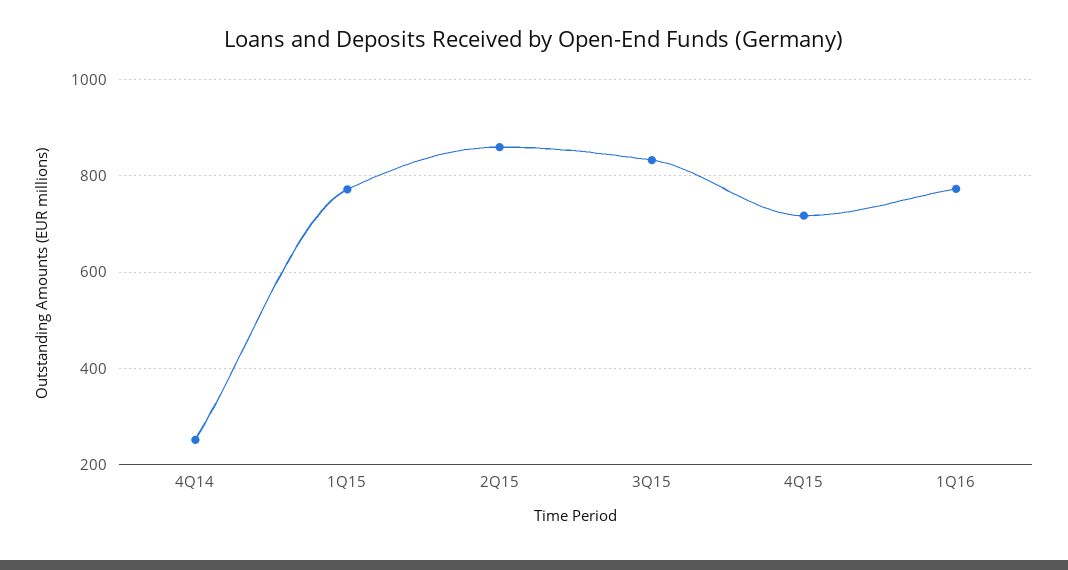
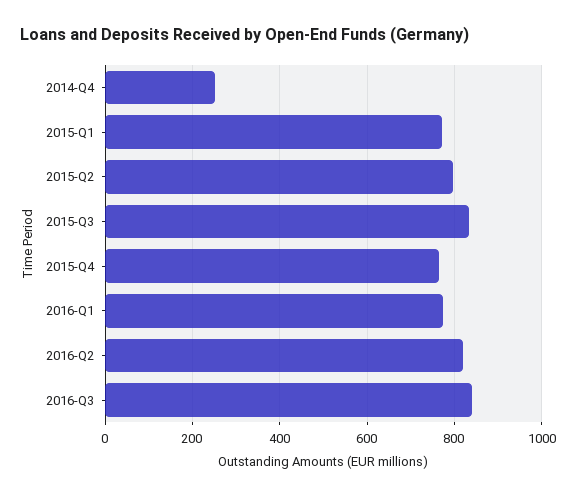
2Q15: 860 -> 800
4Q15: 720 -> 760
2016-Q2: none -> 820
2016-Q3: none -> 840

